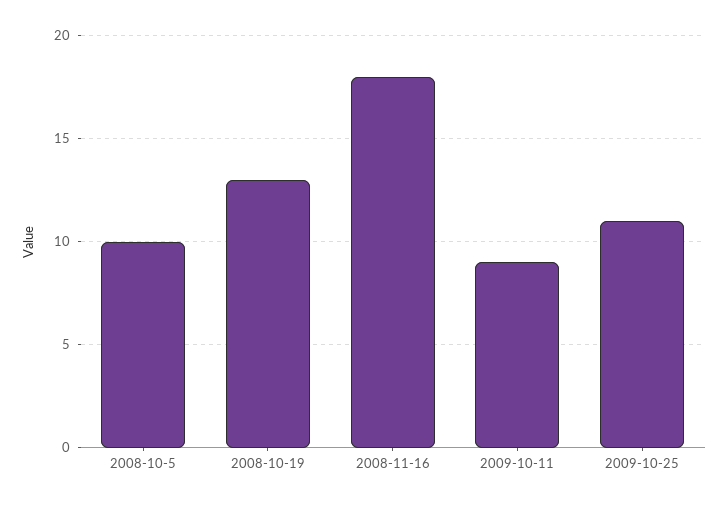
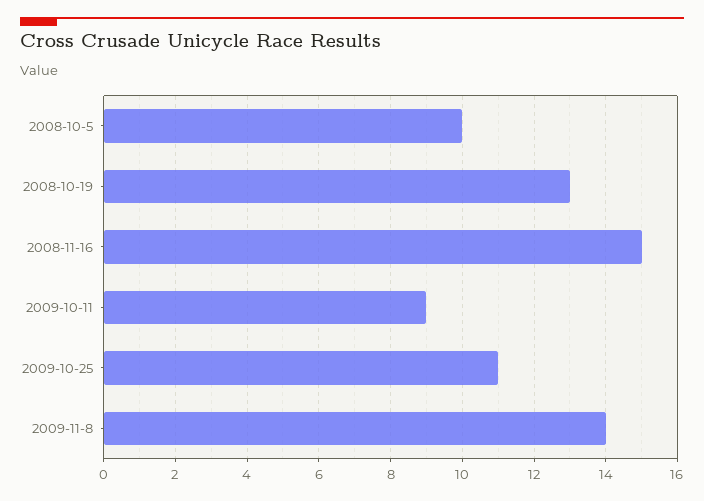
2008-11-16: 18 -> 15
2009-11-8: none -> 14

